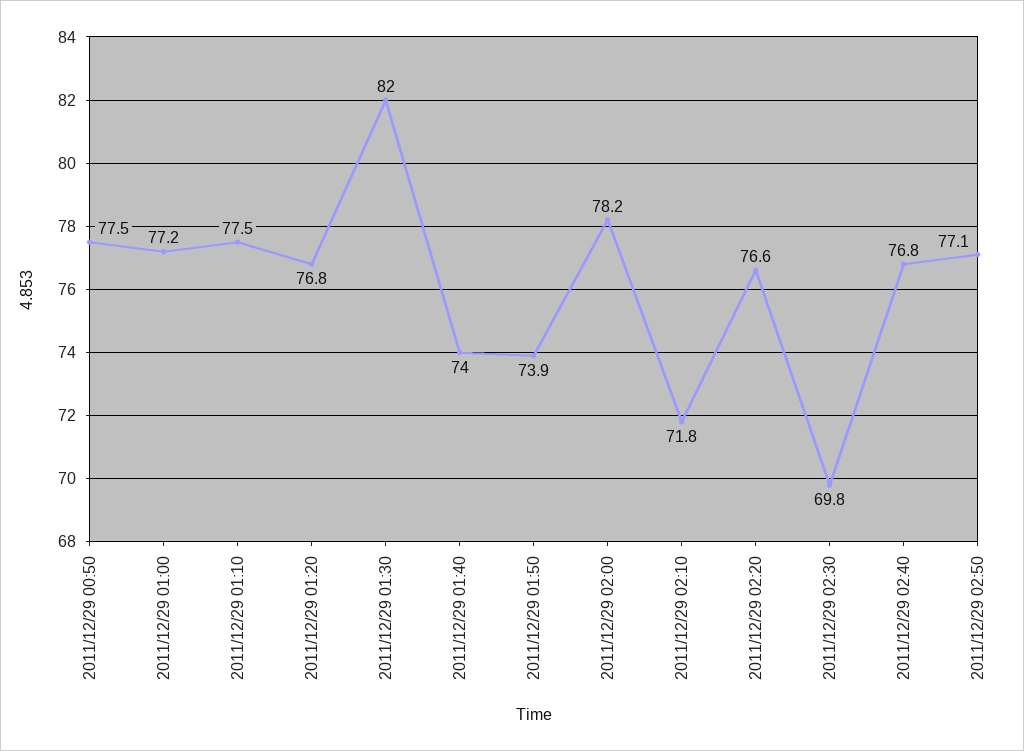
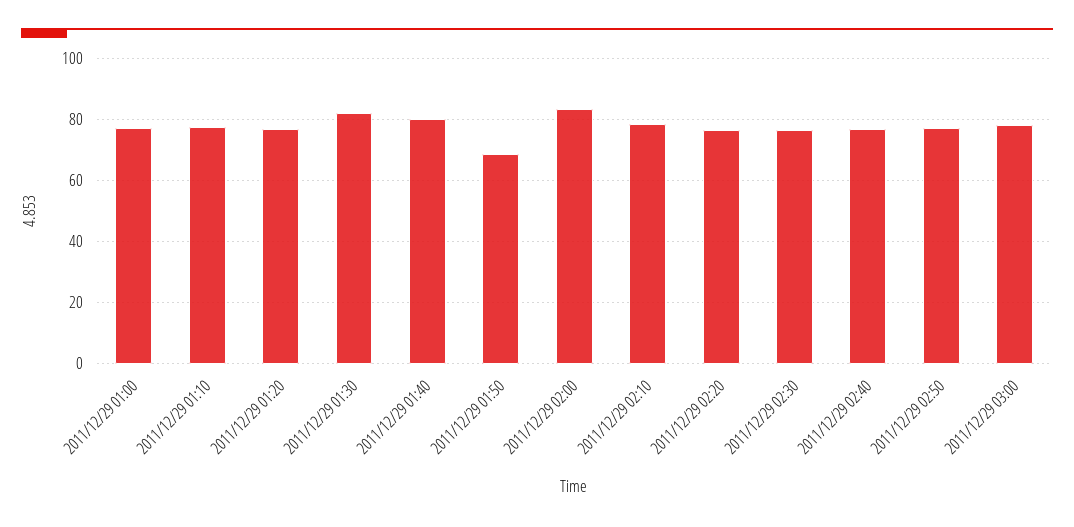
2011/12/29 00:50: 77.5 -> none
2011/12/29 01:40: 74 -> 80
2011/12/29 01:50: 73.9 -> 68
2011/12/29 02:00: 78.2 -> 84
2011/12/29 02:10: 71.8 -> 78
2011/12/29 02:30: 69.8 -> 76
2011/12/29 03:00: none -> 78

